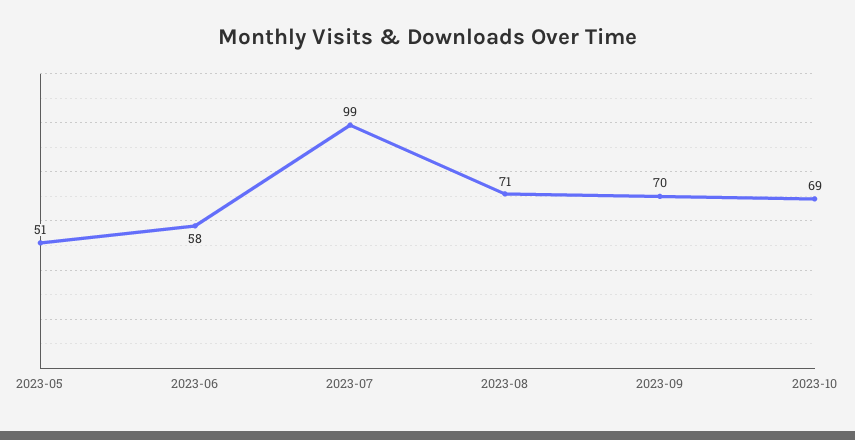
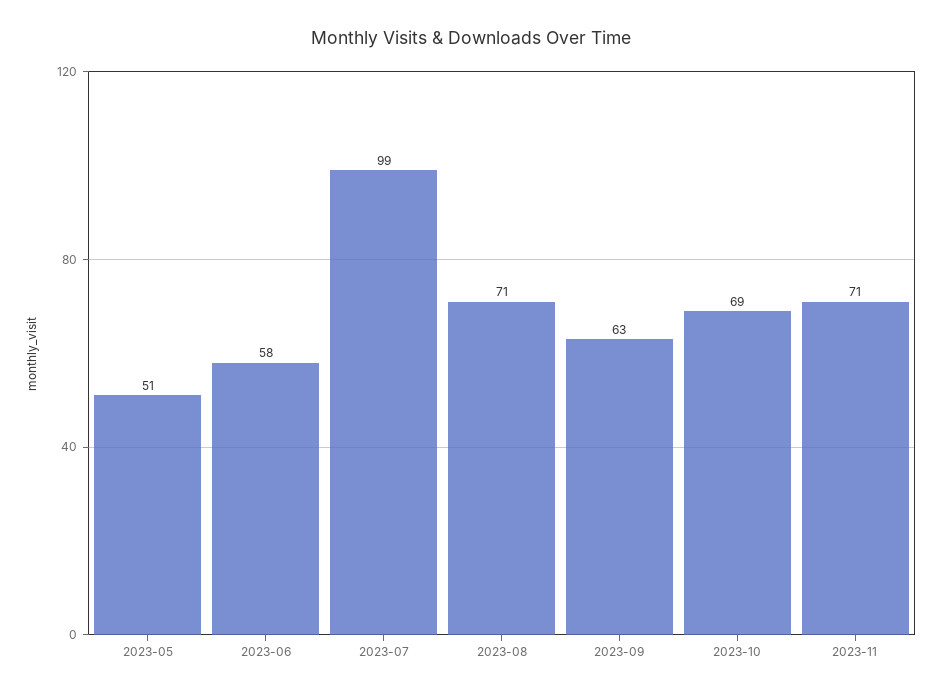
2023-09: 70 -> 63
2023-11: none -> 71

